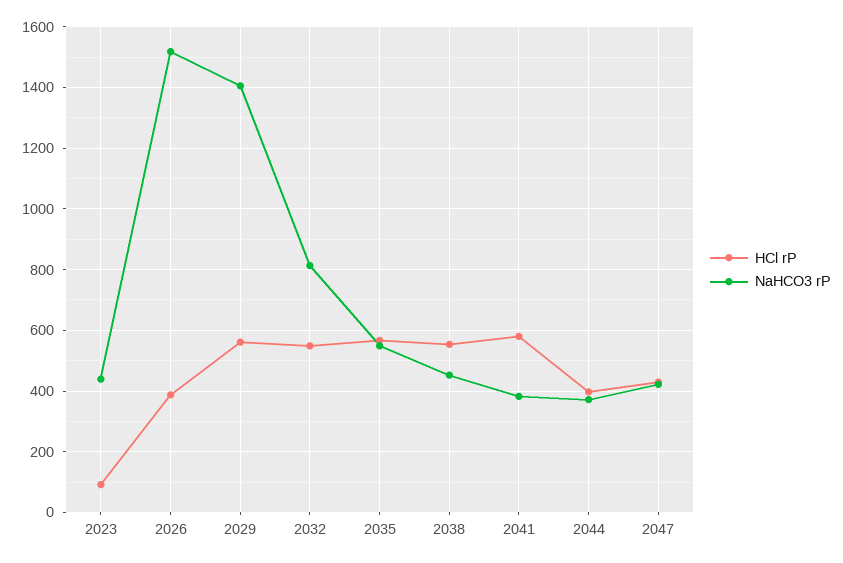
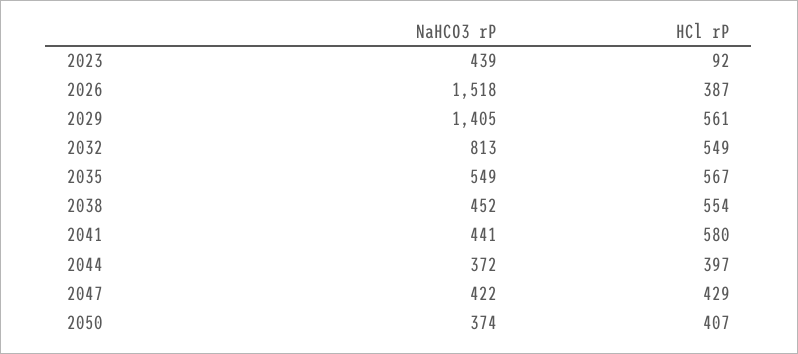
NaHCO3 rP, 2041: 380 -> 441
NaHCO3 rP, 2050: none -> 374
HCl rP, 2050: none -> 407

